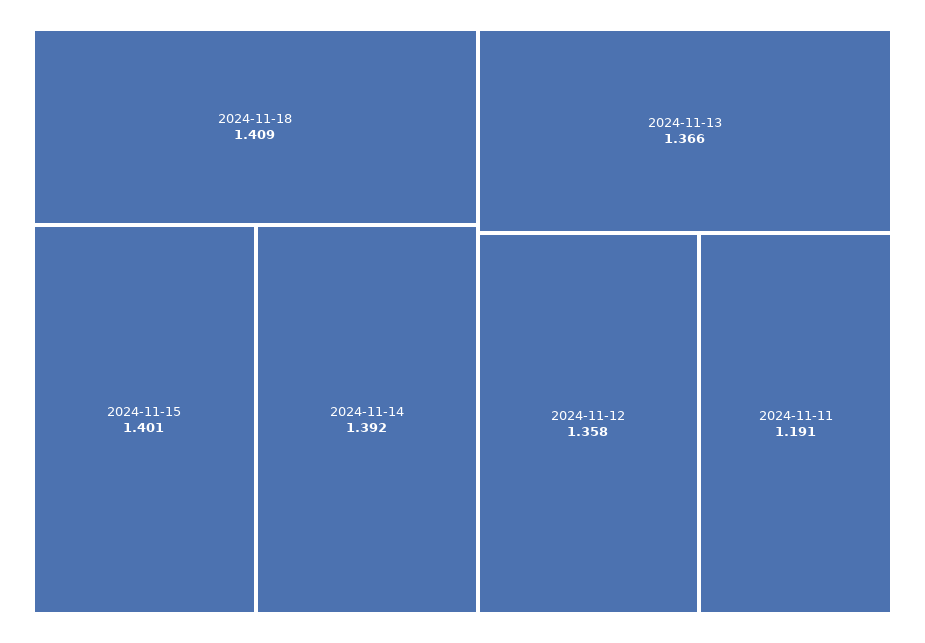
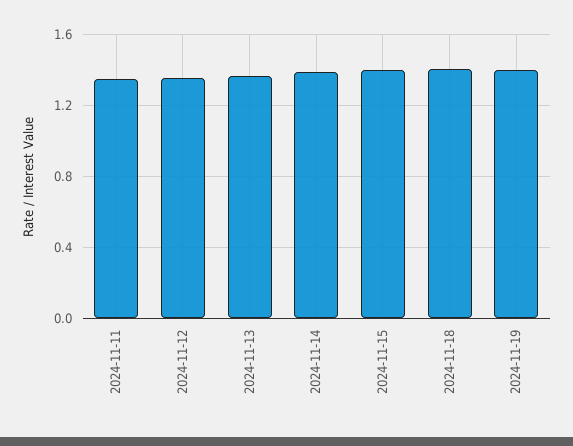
2024-11-11: 1.191 -> 1.35
2024-11-19: none -> 1.4

